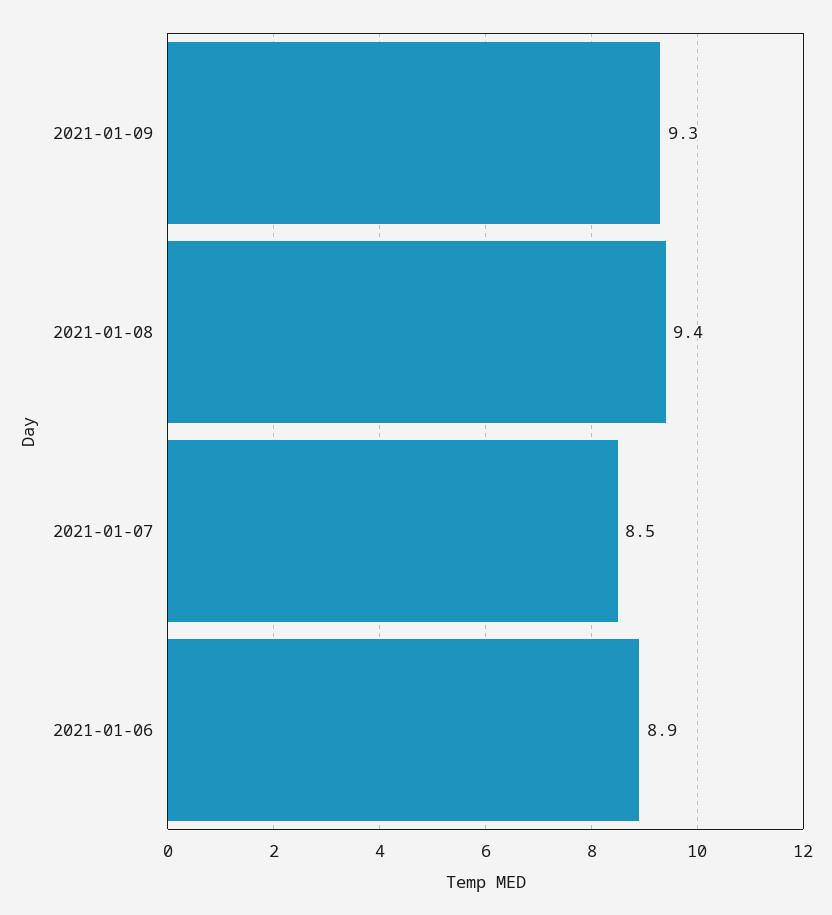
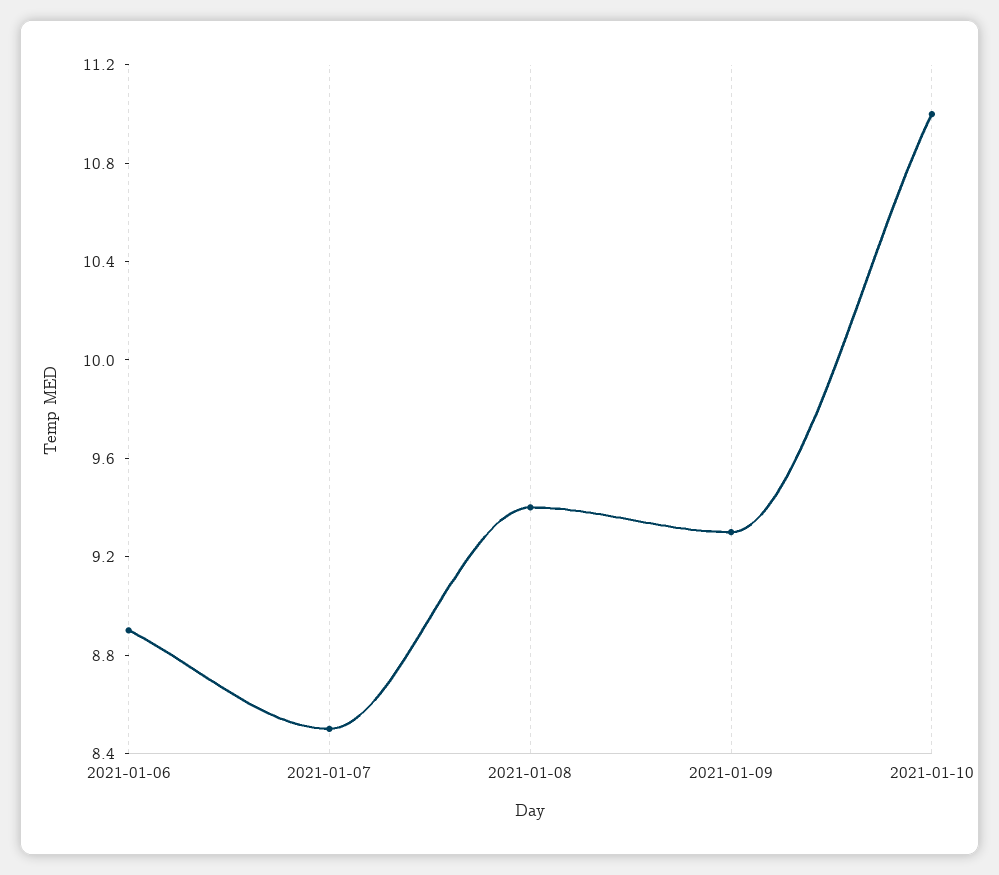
2021-01-10: none -> 11

